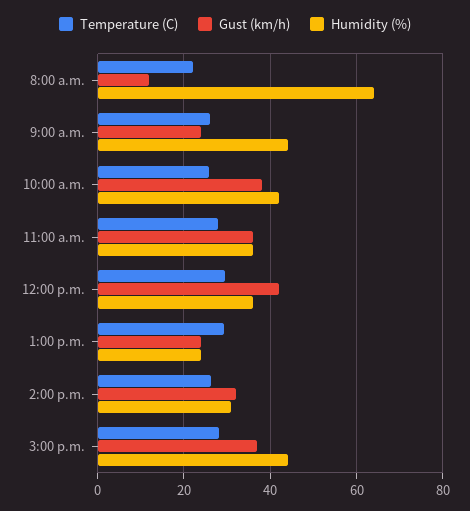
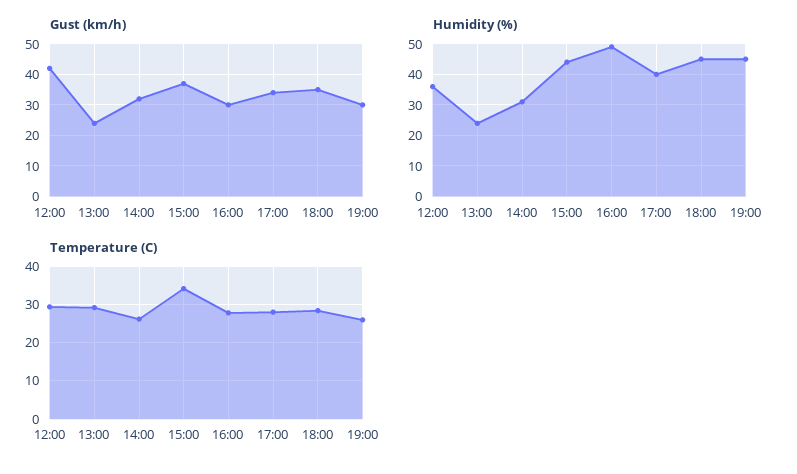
Temperature (C), 8:00 a.m.: 22 -> none
Gust (km/h), 8:00 a.m.: 12 -> none
Humidity (%), 8:00 a.m.: 64 -> none
Temperature (C), 9:00 a.m.: 26 -> none
Gust (km/h), 9:00 a.m.: 24 -> none
Humidity (%), 9:00 a.m.: 44 -> none
Temperature (C), 10:00 a.m.: 26 -> none
Gust (km/h), 10:00 a.m.: 38 -> none
Humidity (%), 10:00 a.m.: 42 -> none
Temperature (C), 11:00 a.m.: 28 -> none
Gust (km/h), 11:00 a.m.: 36 -> none
Humidity (%), 11:00 a.m.: 36 -> none
Temperature (C), 3:00 p.m.: 28 -> 34
Gust (km/h), 16:00: none -> 30
Gust (km/h), 17:00: none -> 35
Gust (km/h), 18:00: none -> 35
Gust (km/h), 19:00: none -> 30
Humidity (%), 16:00: none -> 50
Humidity (%), 17:00: none -> 40
Humidity (%), 18:00: none -> 45
Humidity (%), 19:00: none -> 45
Temperature (C), 16:00: none -> 28
Temperature (C), 17:00: none -> 28
Temperature (C), 18:00: none -> 28
Temperature (C), 19:00: none -> 26

